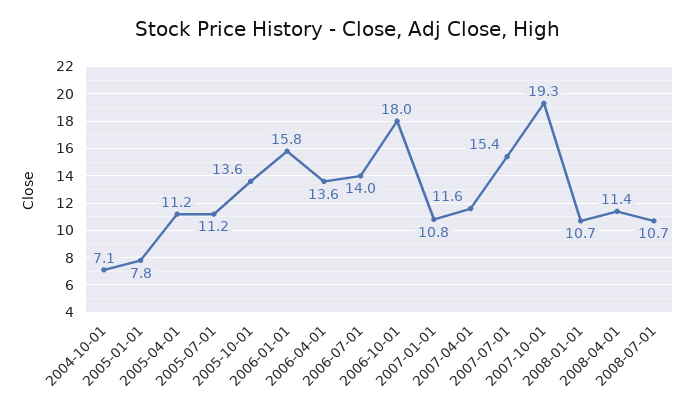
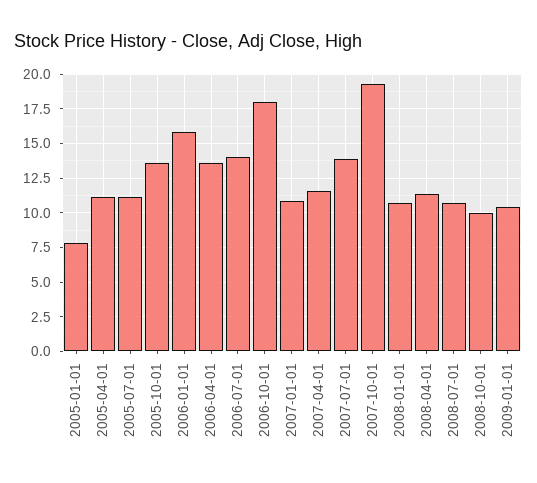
2004-10-01: 7.1 -> none
2007-07-01: 15.4 -> 14
2008-10-01: none -> 10
2009-01-01: none -> 10.5

